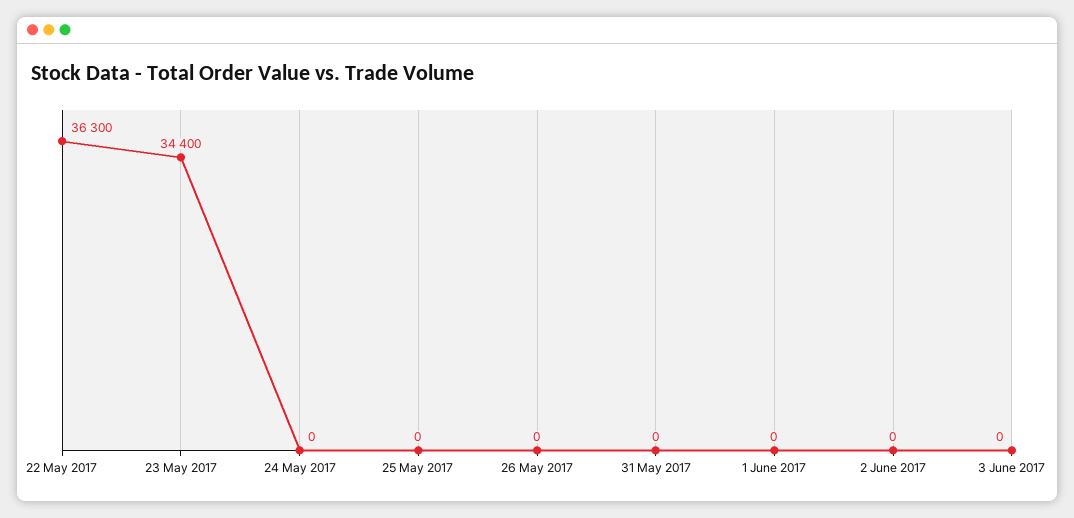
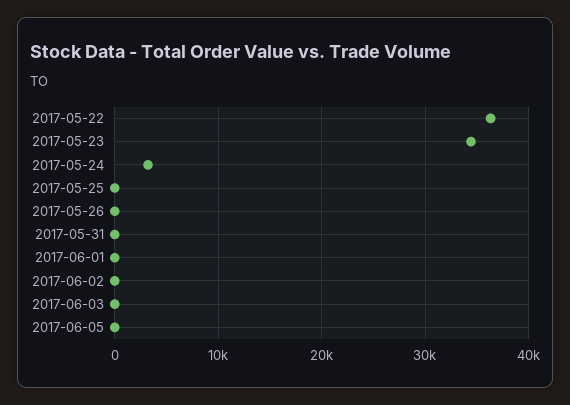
24 May 2017: 0 -> 3000
2017-06-05: none -> 0

